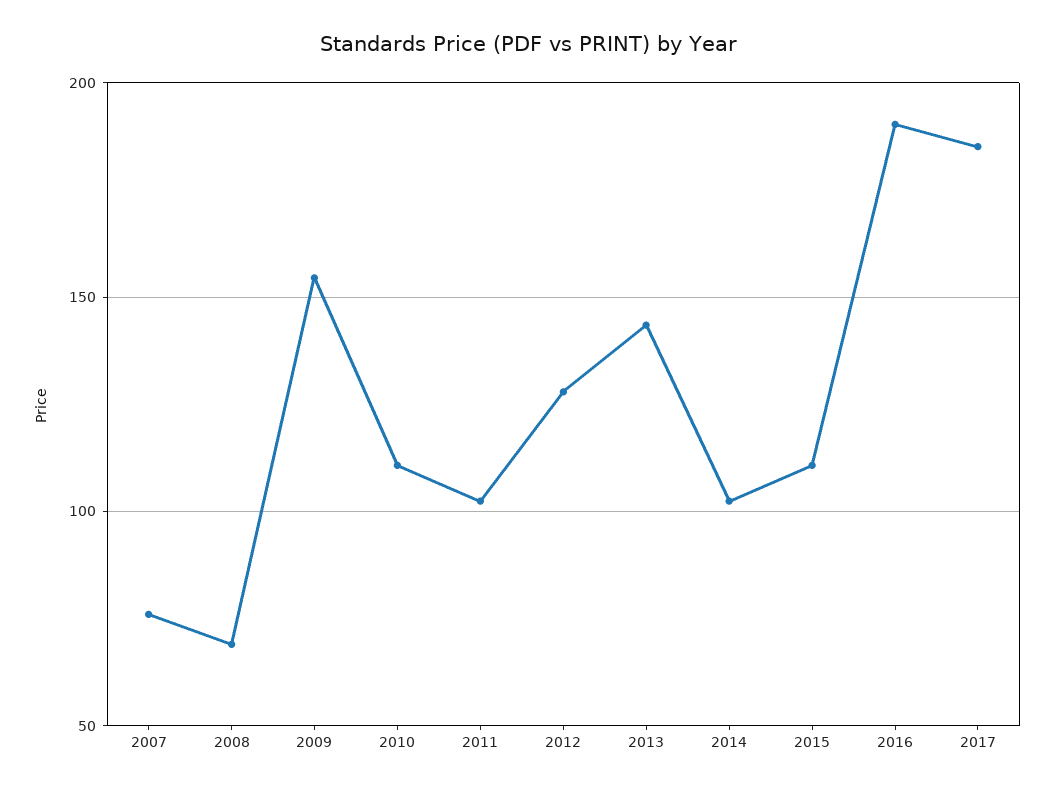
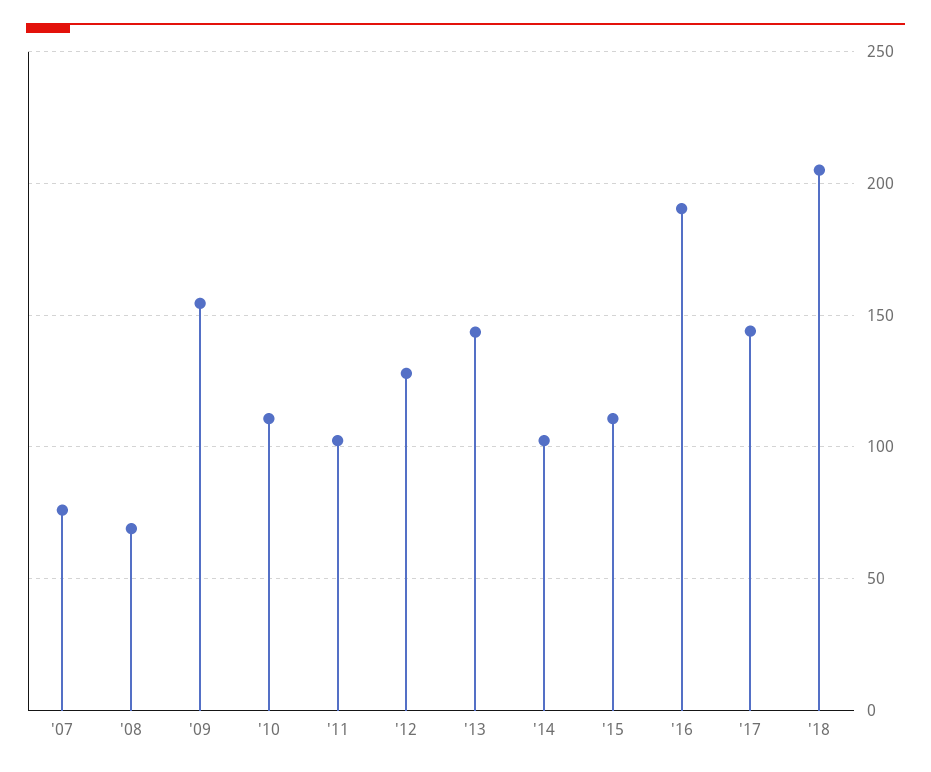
2017: 185 -> 145
'18: none -> 205

